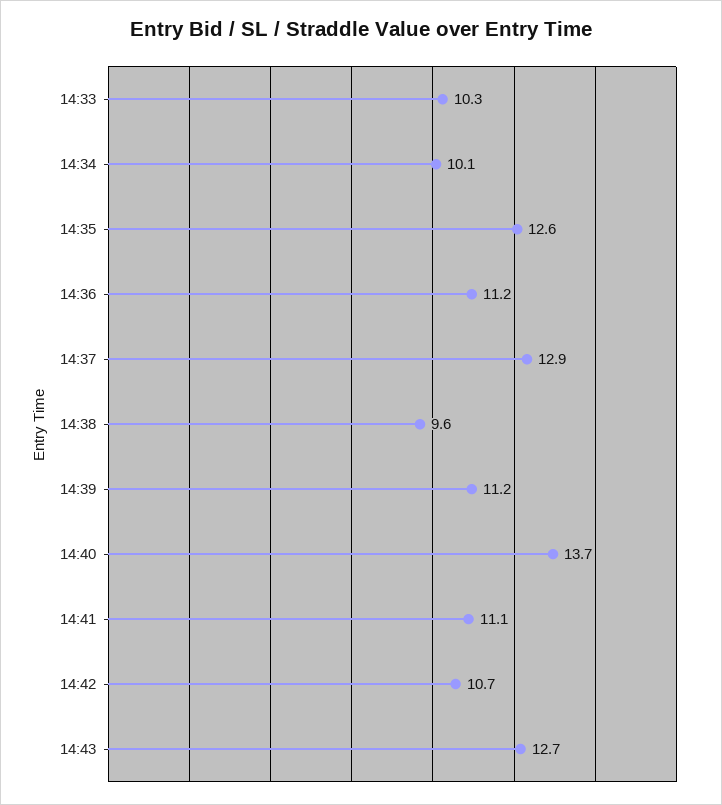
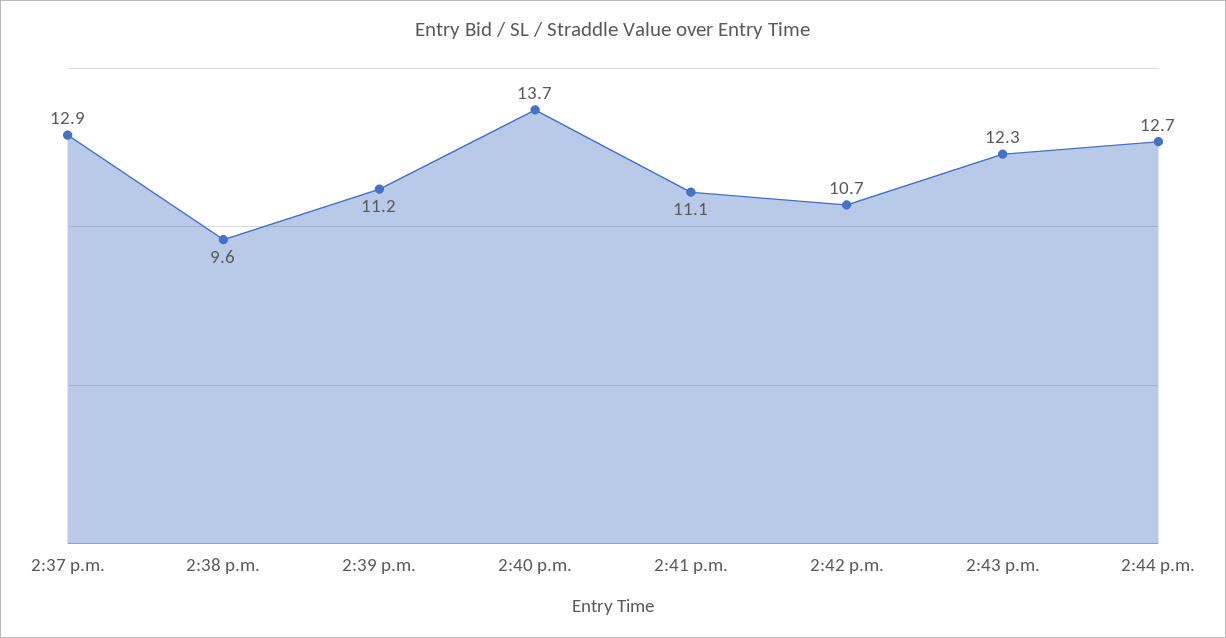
14:33: 10.3 -> none
14:34: 10.1 -> none
14:35: 12.6 -> none
14:36: 11.2 -> none
14:43: 12.7 -> 12.3
2:44 p.m.: none -> 12.7

